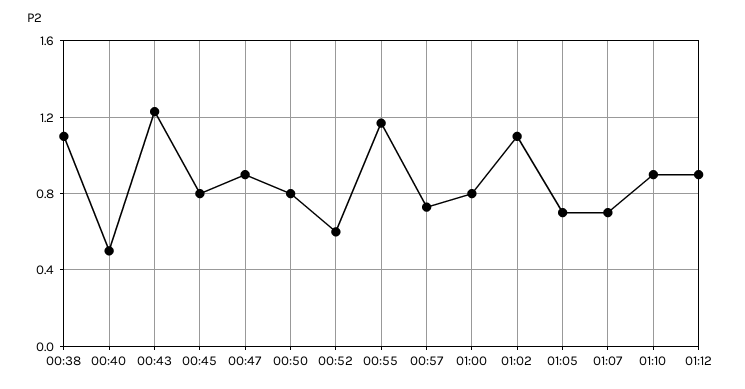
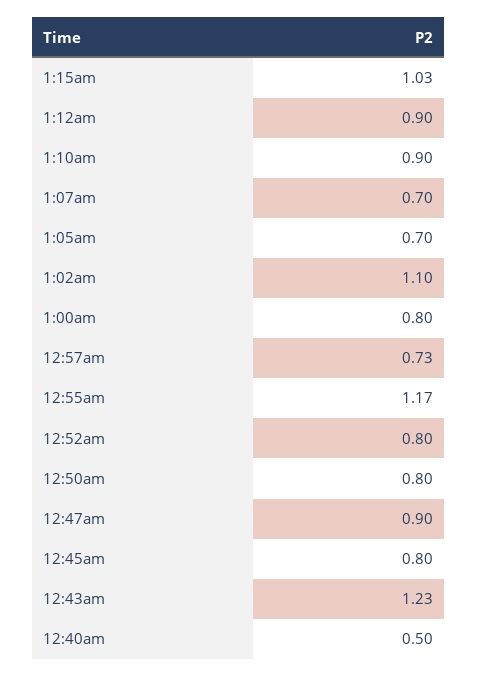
00:38: 1.1 -> none
00:52: 0.6 -> 0.8
1:15am: none -> 1.03

